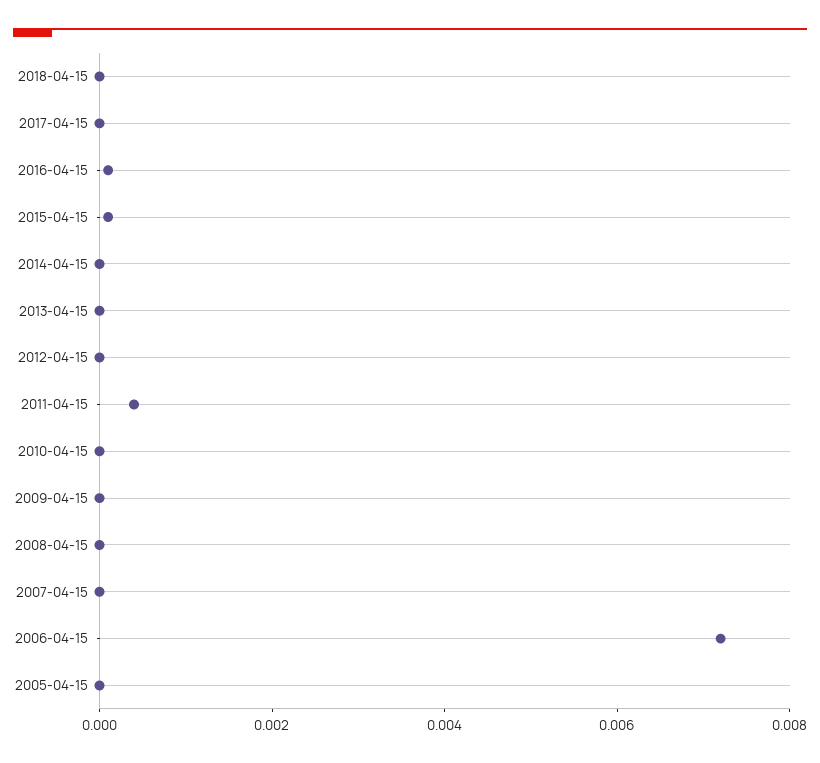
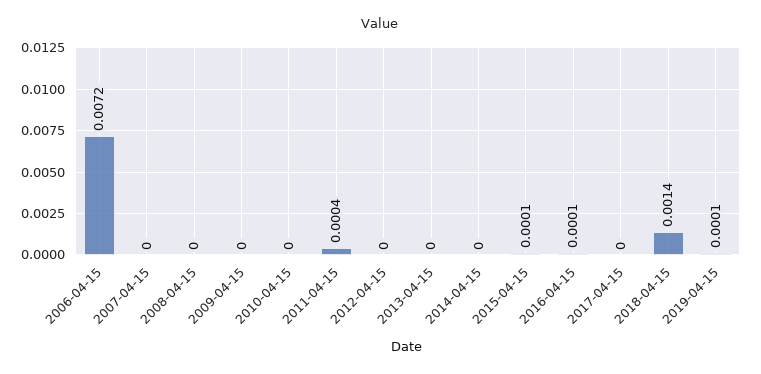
2018-04-15: 0 -> 0.0014
2005-04-15: 0 -> none
2019-04-15: none -> 0.0001

